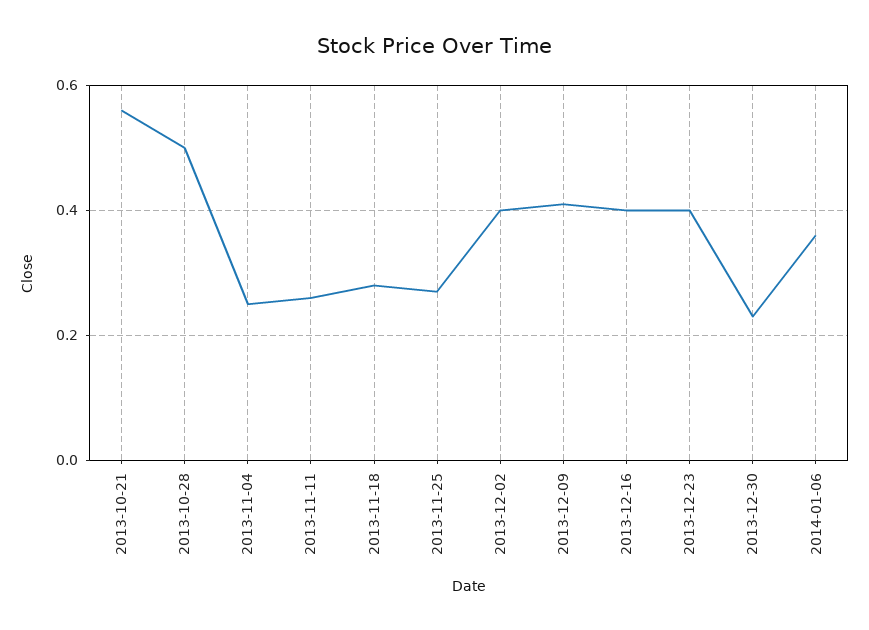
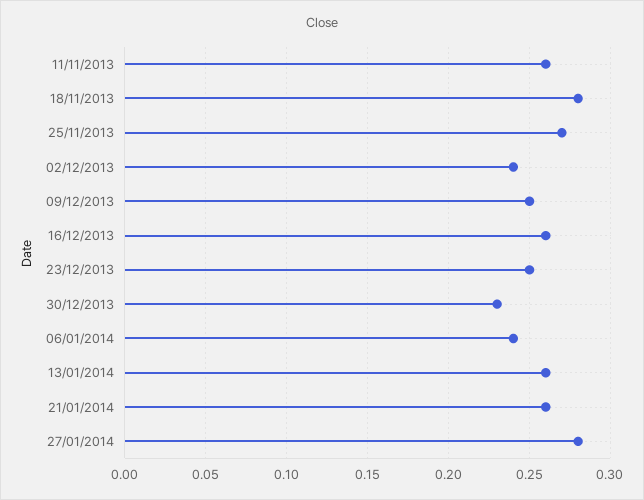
2013-10-21: 0.55 -> none
2013-10-28: 0.5 -> none
2013-11-04: 0.25 -> none
2013-12-02: 0.4 -> 0.24
2013-12-09: 0.4 -> 0.25
2013-12-16: 0.4 -> 0.26
2013-12-23: 0.4 -> 0.25
2014-01-06: 0.35 -> 0.24
13/01/2014: none -> 0.26
21/01/2014: none -> 0.26
27/01/2014: none -> 0.28

